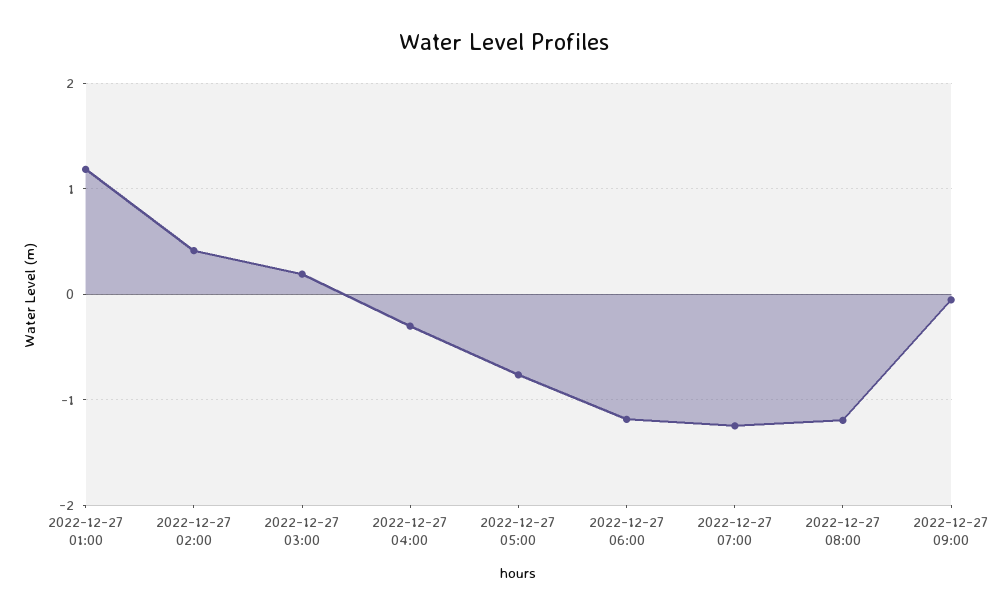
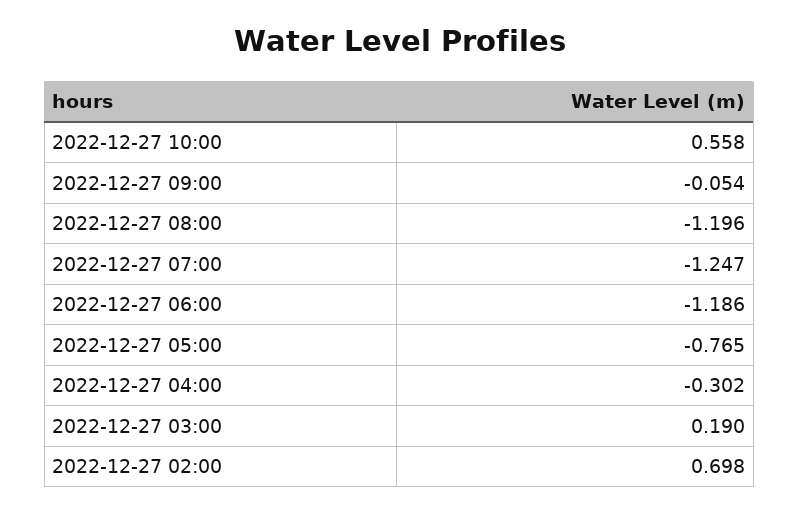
2022-12-27 01:00: 1.2 -> none
2022-12-27 02:00: 0.4 -> 0.698
2022-12-27 10:00: none -> 0.558

